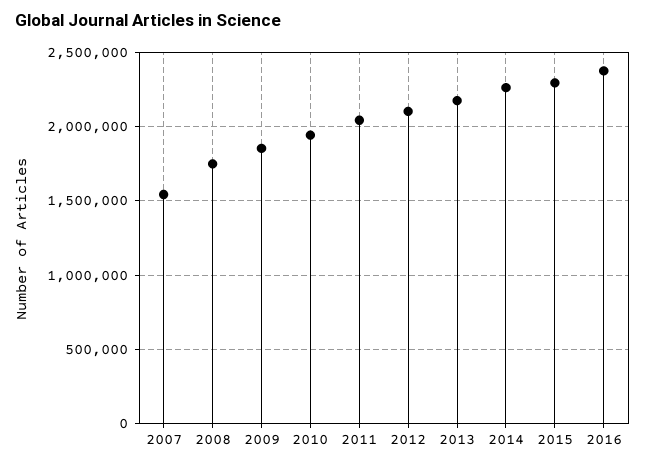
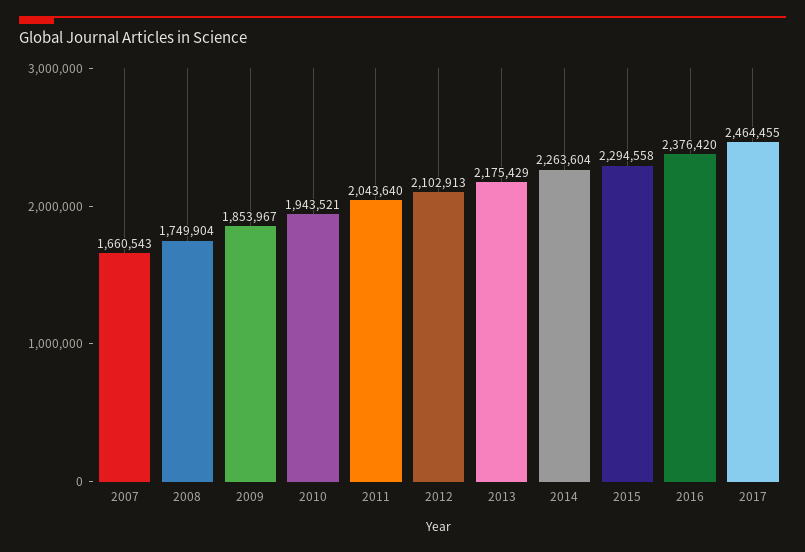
2007: 1550000 -> 1660543
2017: none -> 2464455

